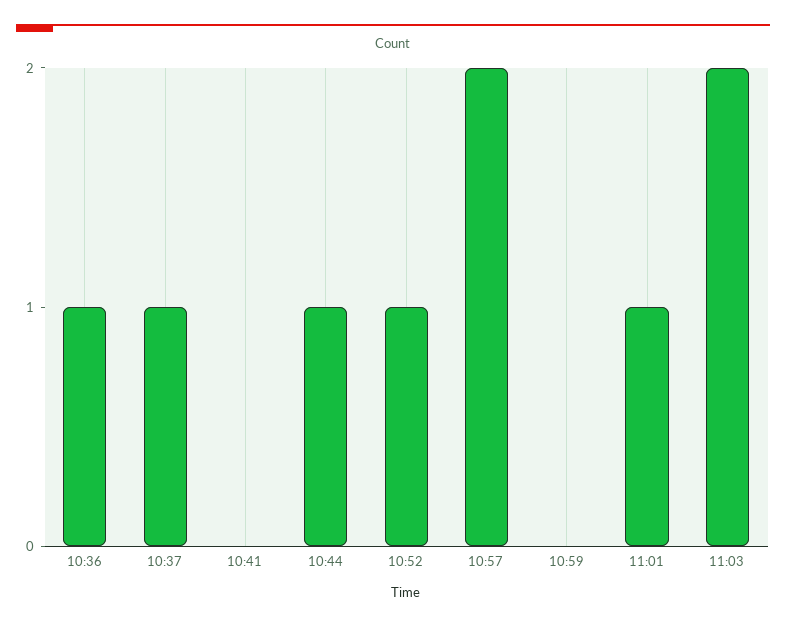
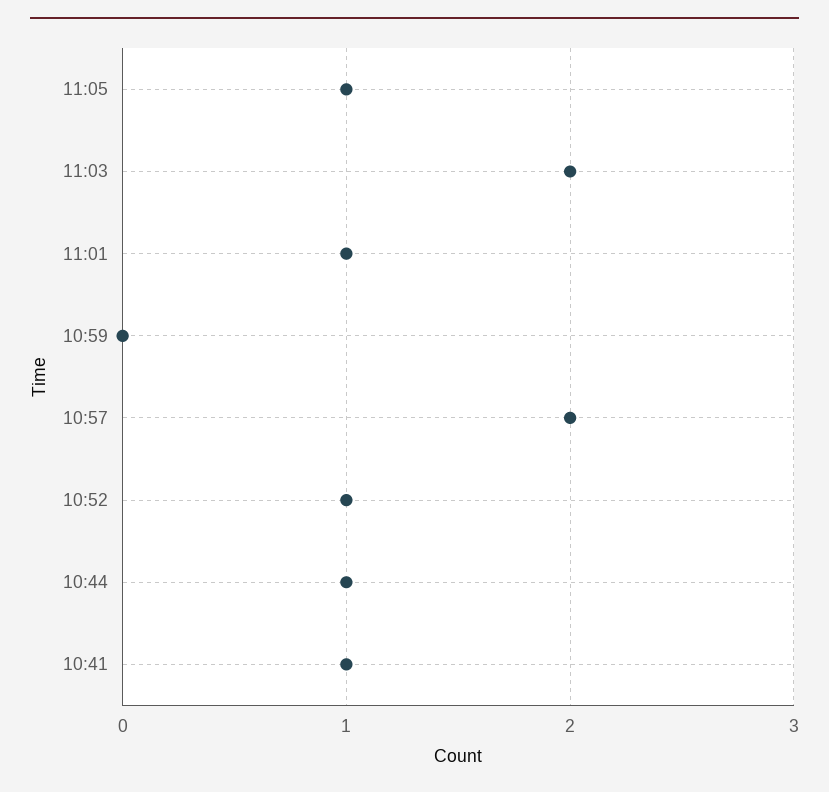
10:36: 1 -> none
10:37: 1 -> none
10:41: 0 -> 1
11:05: none -> 1

